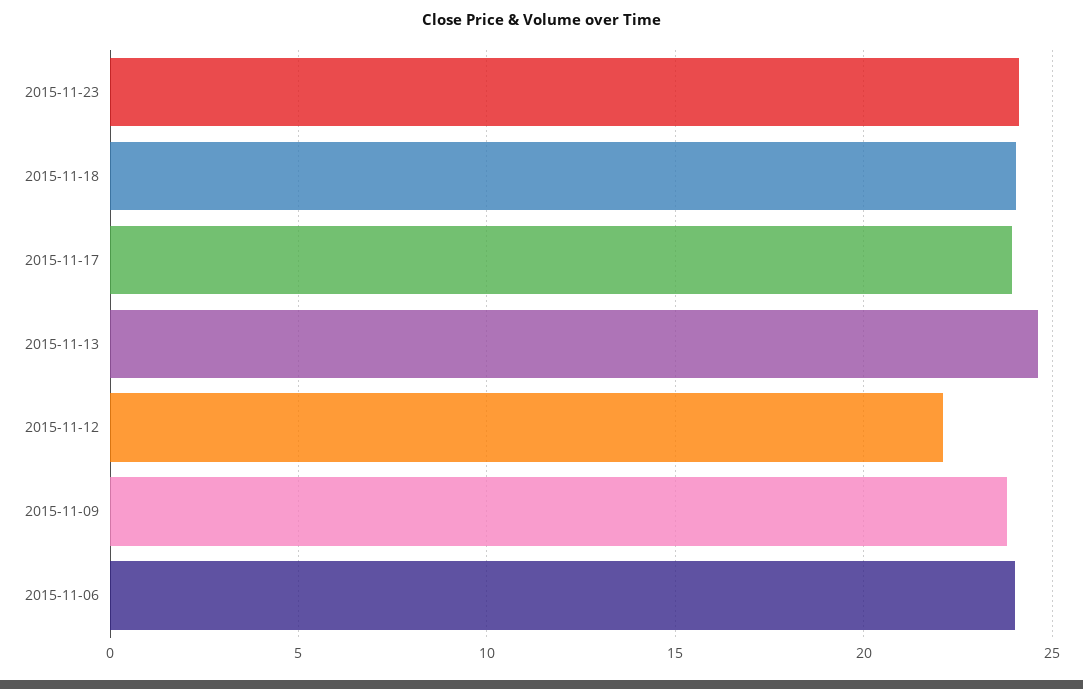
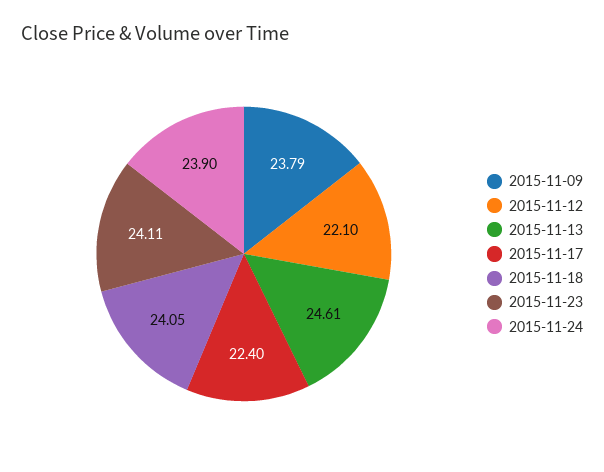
2015-11-17: 24 -> 22.4
2015-11-06: 24 -> none
2015-11-24: none -> 23.9

